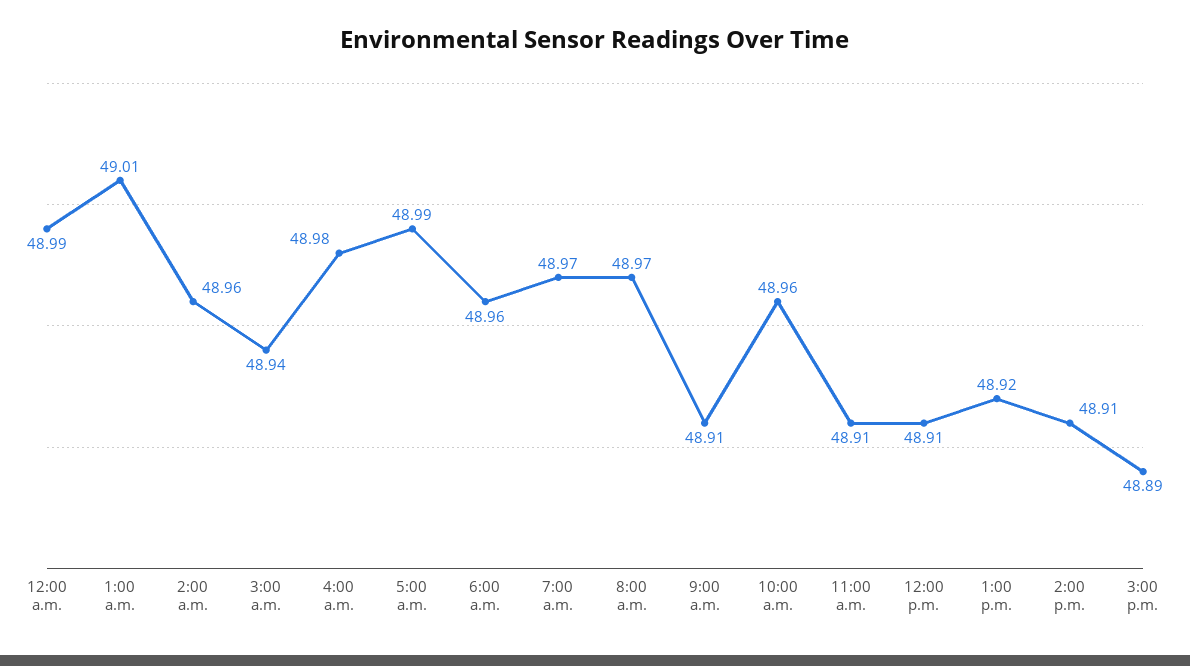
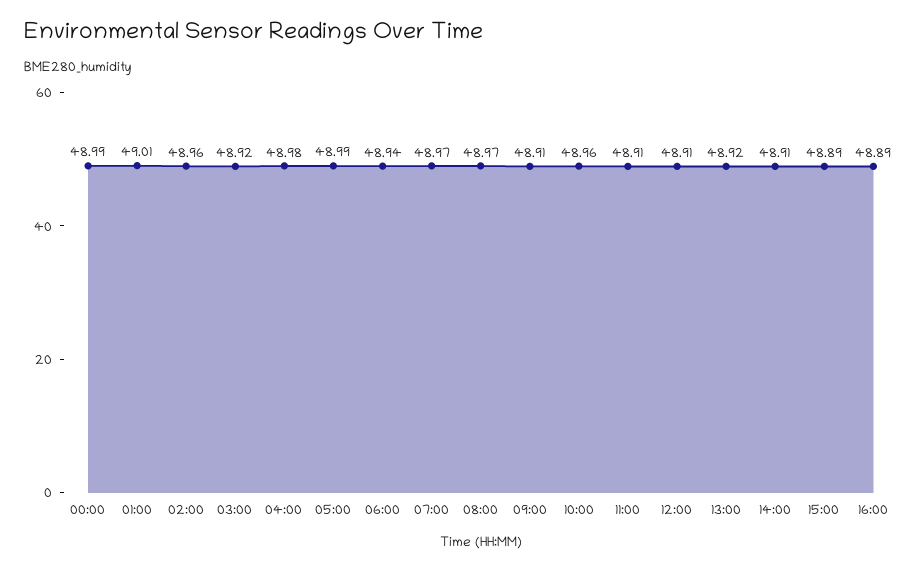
3:00 a.m.: 48.94 -> 48.92
6:00 a.m.: 48.96 -> 48.94
16:00: none -> 48.89

